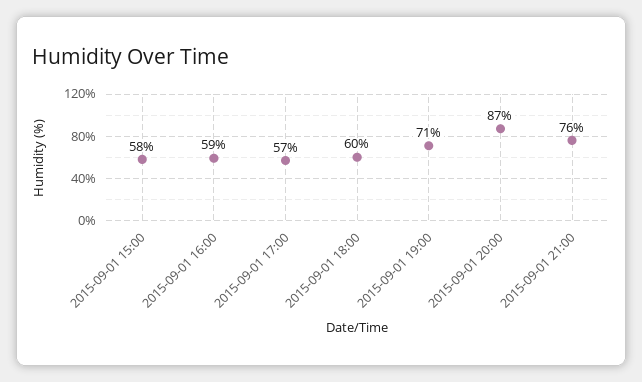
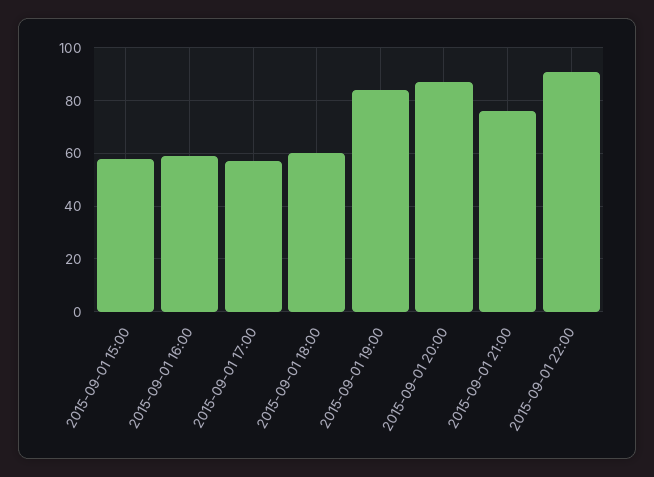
2015-09-01 19:00: 71 -> 85
2015-09-01 22:00: none -> 90

